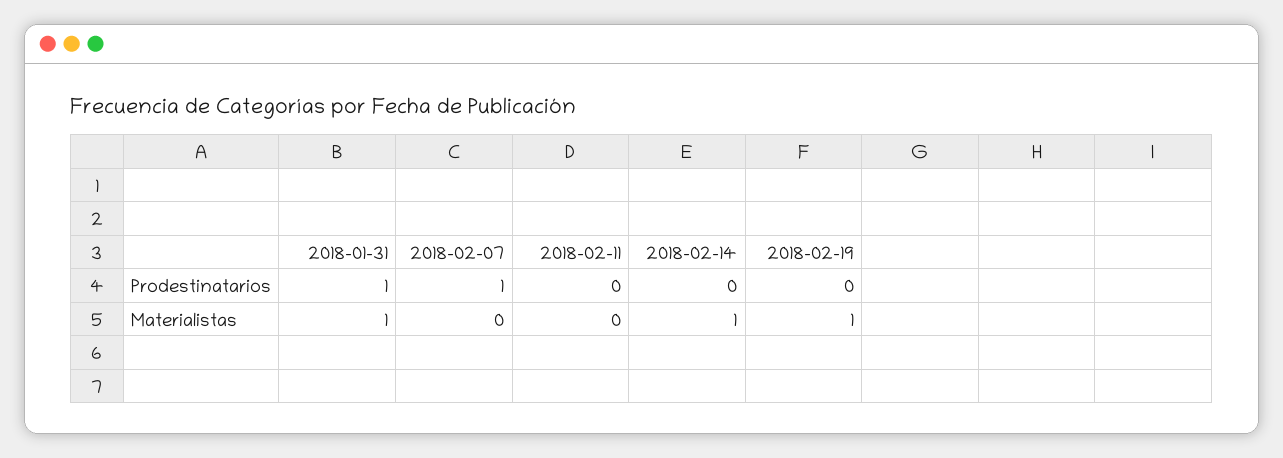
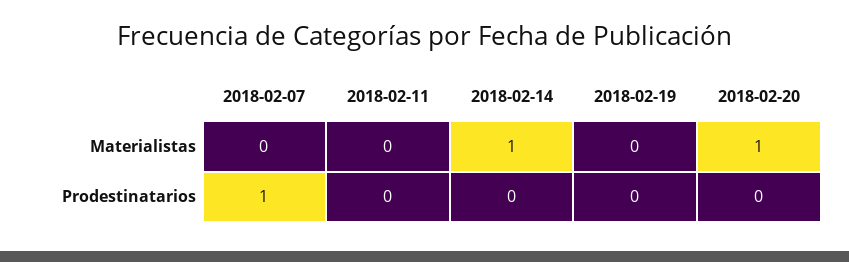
2018-01-31, Prodestinatarios: 1 -> none
2018-01-31, Materialistas: 1 -> none
2018-02-19, Materialistas: 1 -> 0
2018-02-20, Materialistas: none -> 1
2018-02-20, Prodestinatarios: none -> 0

